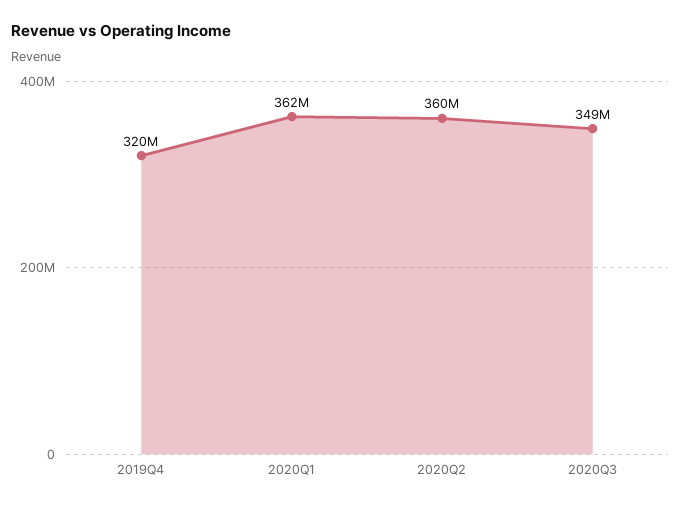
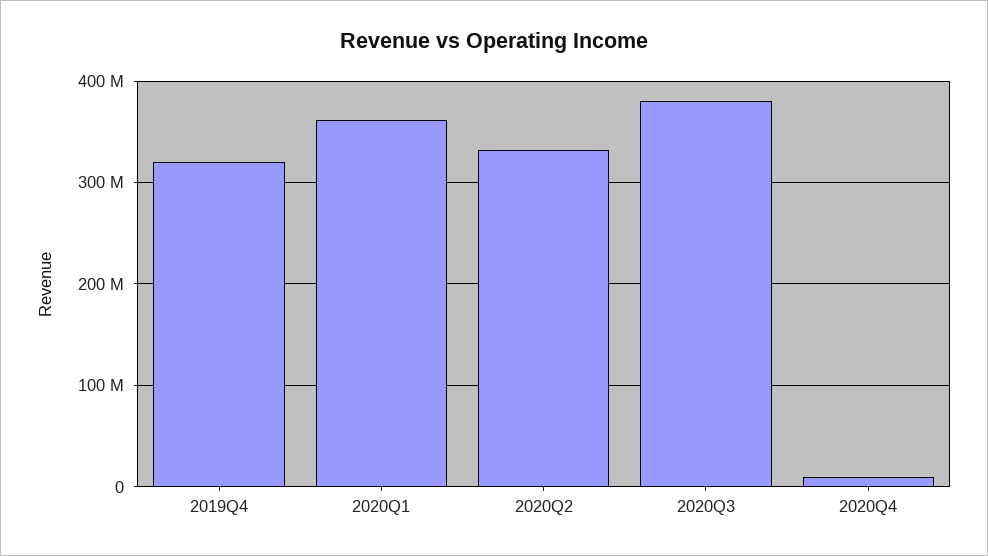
2020Q2: 360000000 -> 330000000
2020Q3: 349000000 -> 380000000
2020Q4: none -> 10000000

